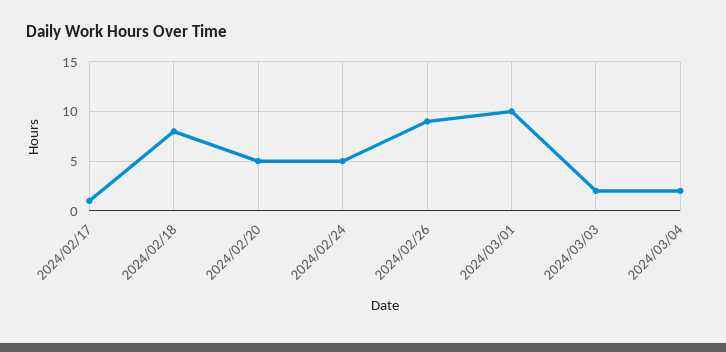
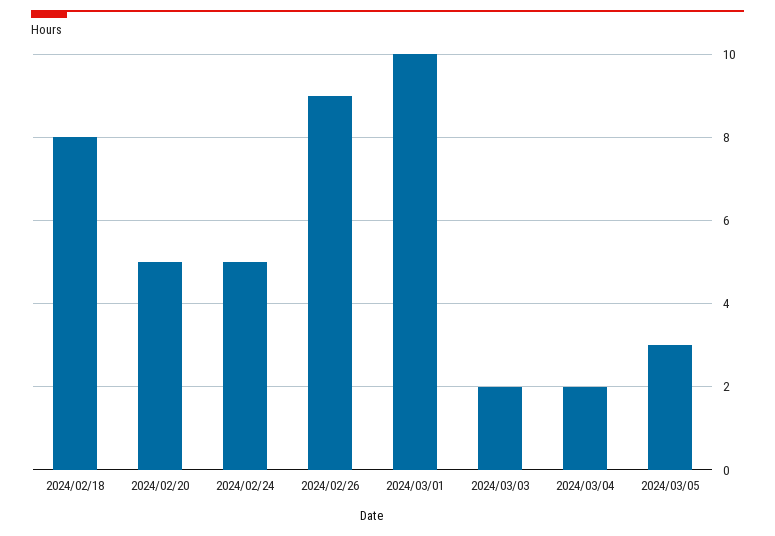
2024/02/17: 1 -> none
2024/03/05: none -> 3

